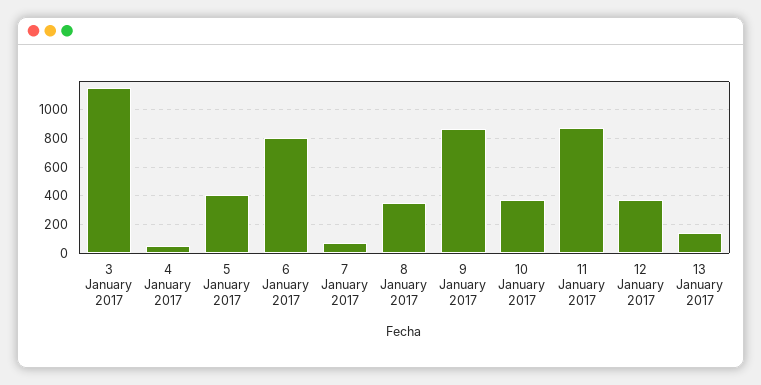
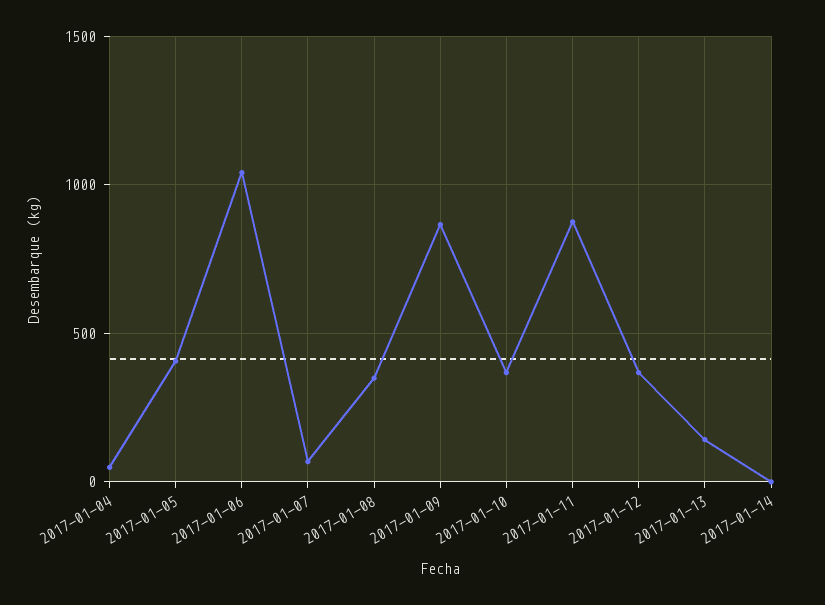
3 January 2017: 1150 -> none
6 January 2017: 800 -> 1050
2017-01-14: none -> 0

